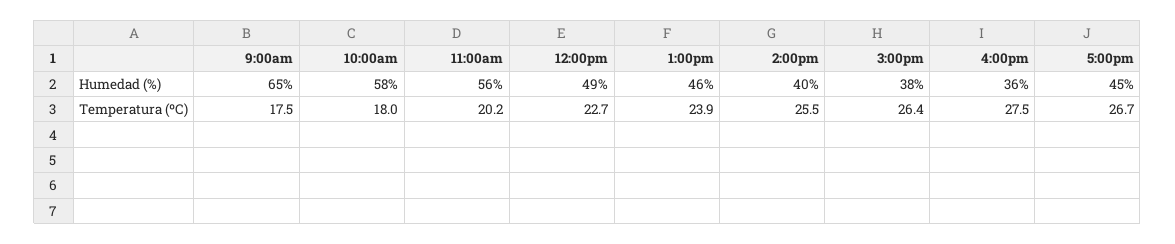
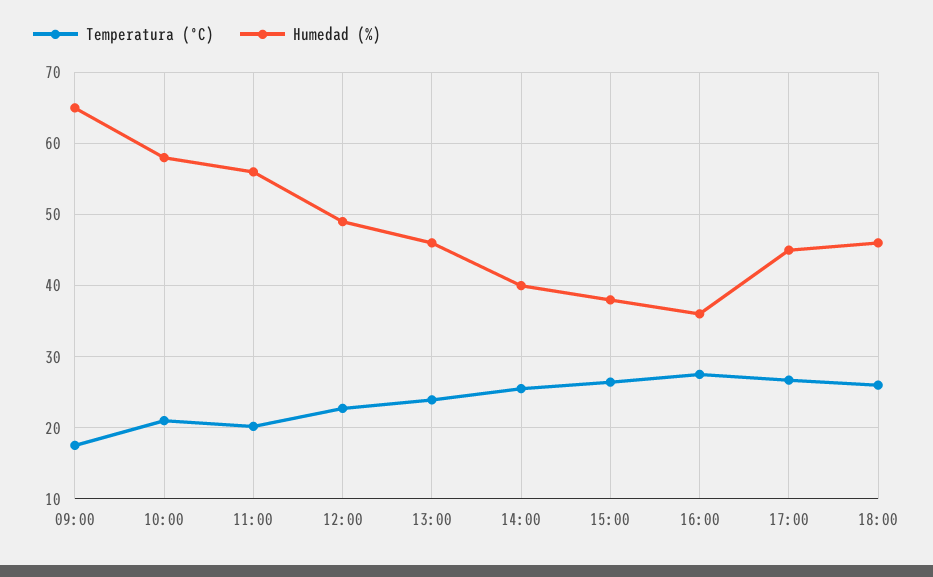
Temperatura (ºC), 10:00am: 18 -> 21
Temperatura (ºC), 18:00: none -> 26
Humedad (%), 18:00: none -> 46

